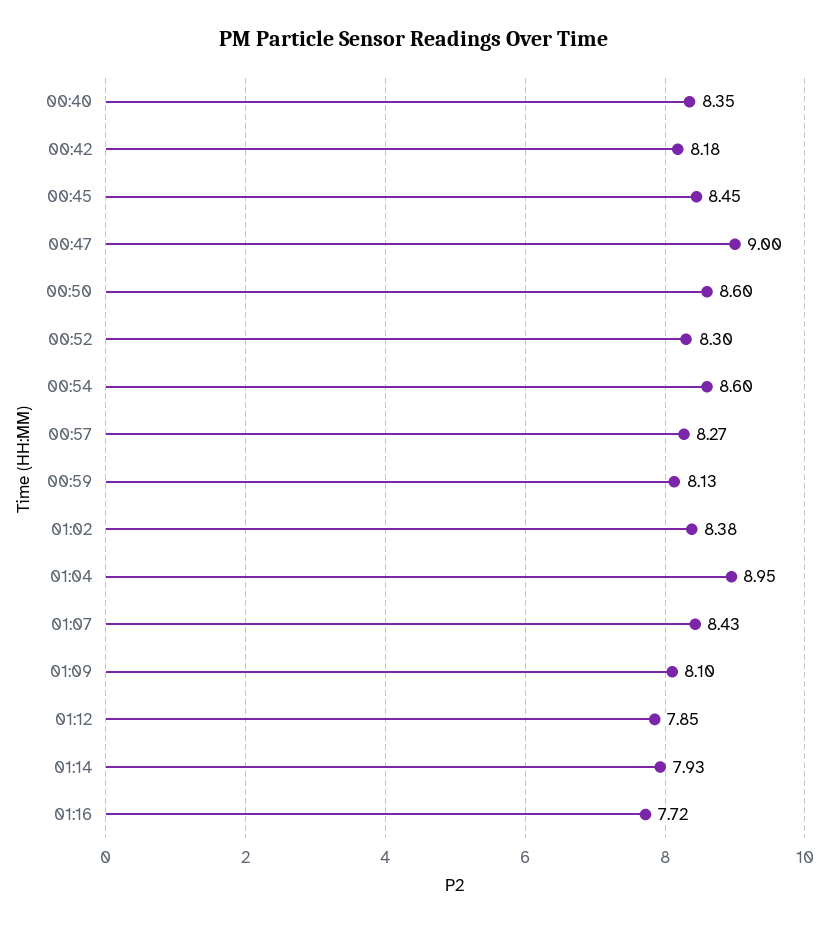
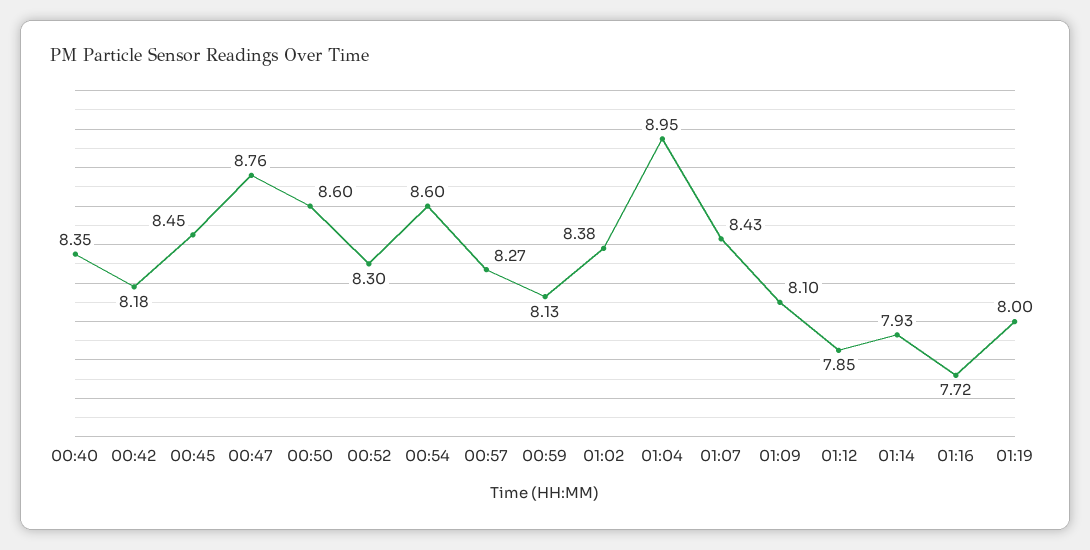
00:47: 9 -> 8.76
01:19: none -> 8

